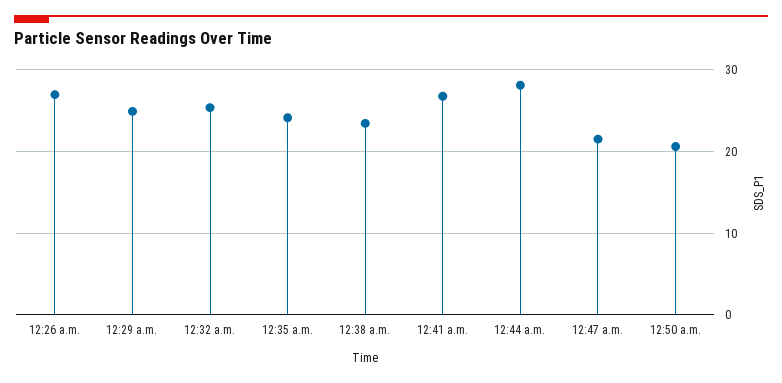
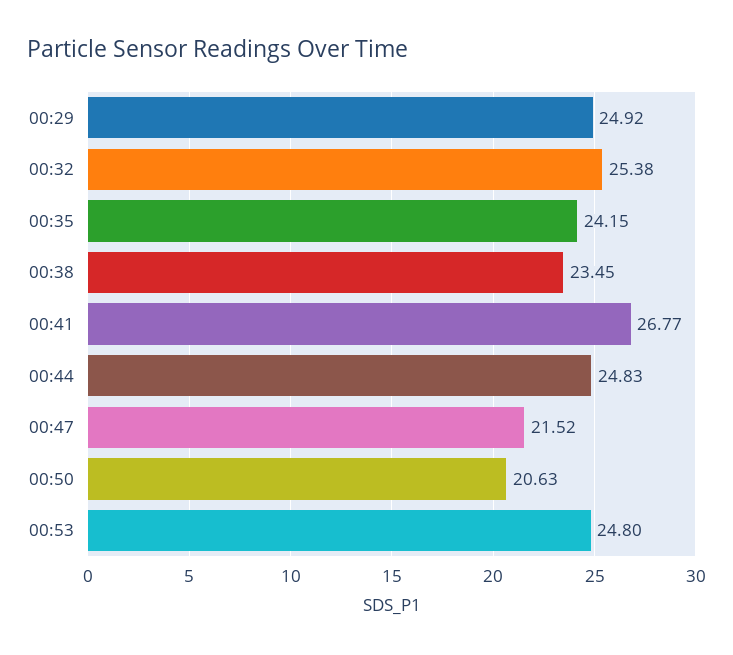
12:26 a.m.: 27 -> none
12:44 a.m.: 28 -> 24.83
00:53: none -> 24.8

